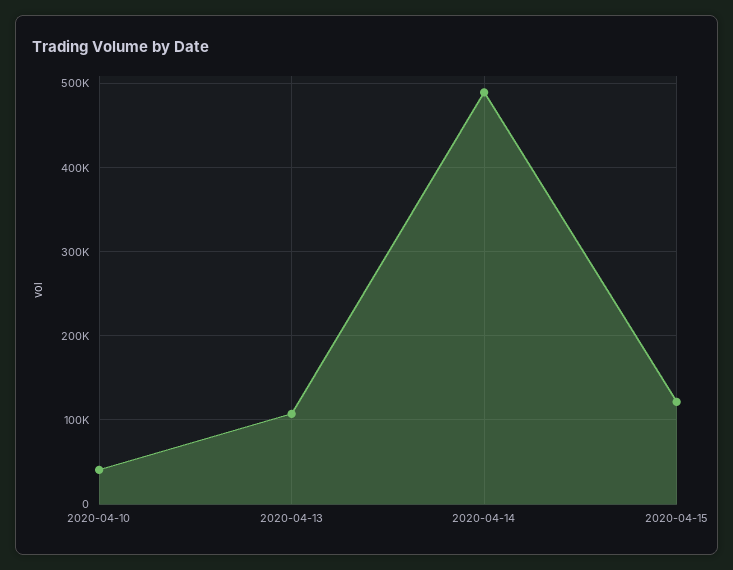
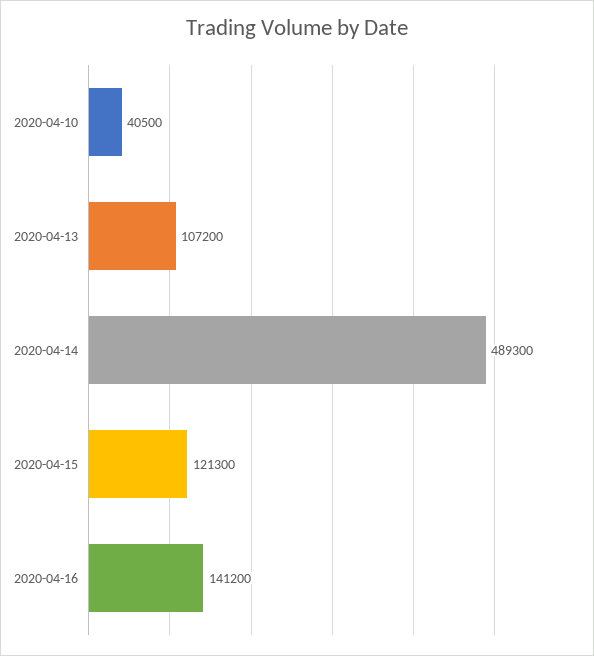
2020-04-16: none -> 141200

